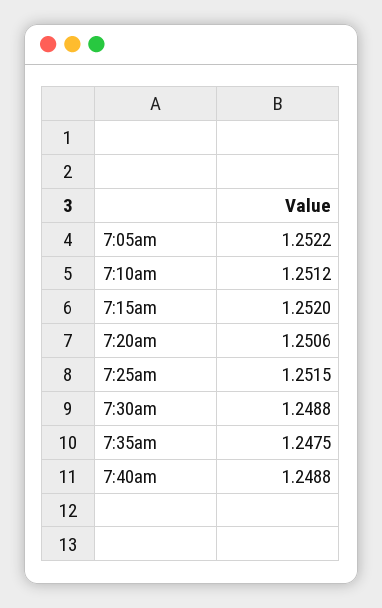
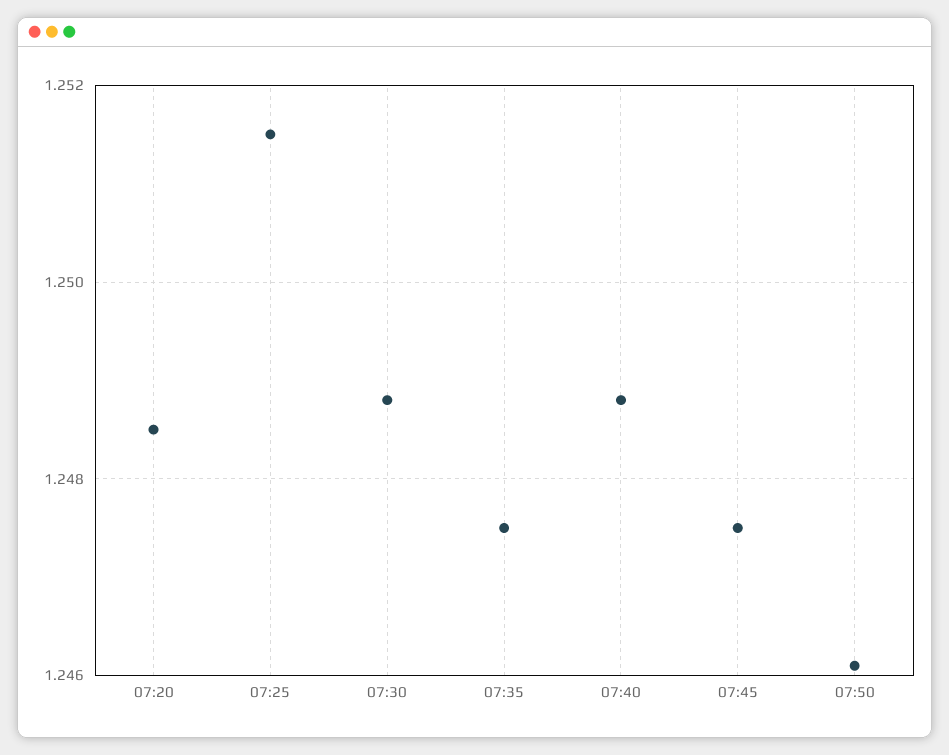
7:05am: 1.2522 -> none
7:10am: 1.2512 -> none
7:15am: 1.252 -> none
7:20am: 1.2506 -> 1.2485
07:45: none -> 1.2475
07:50: none -> 1.246

